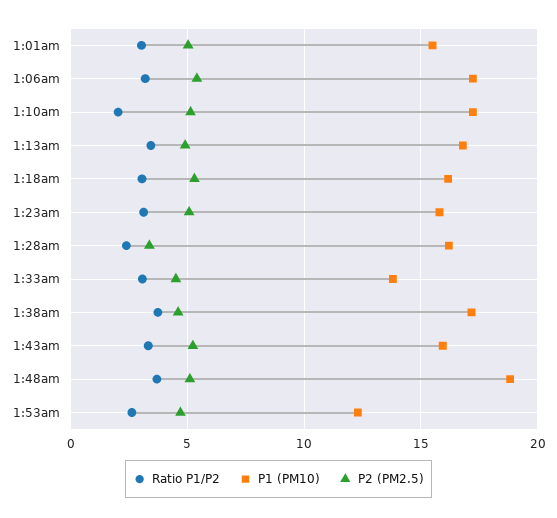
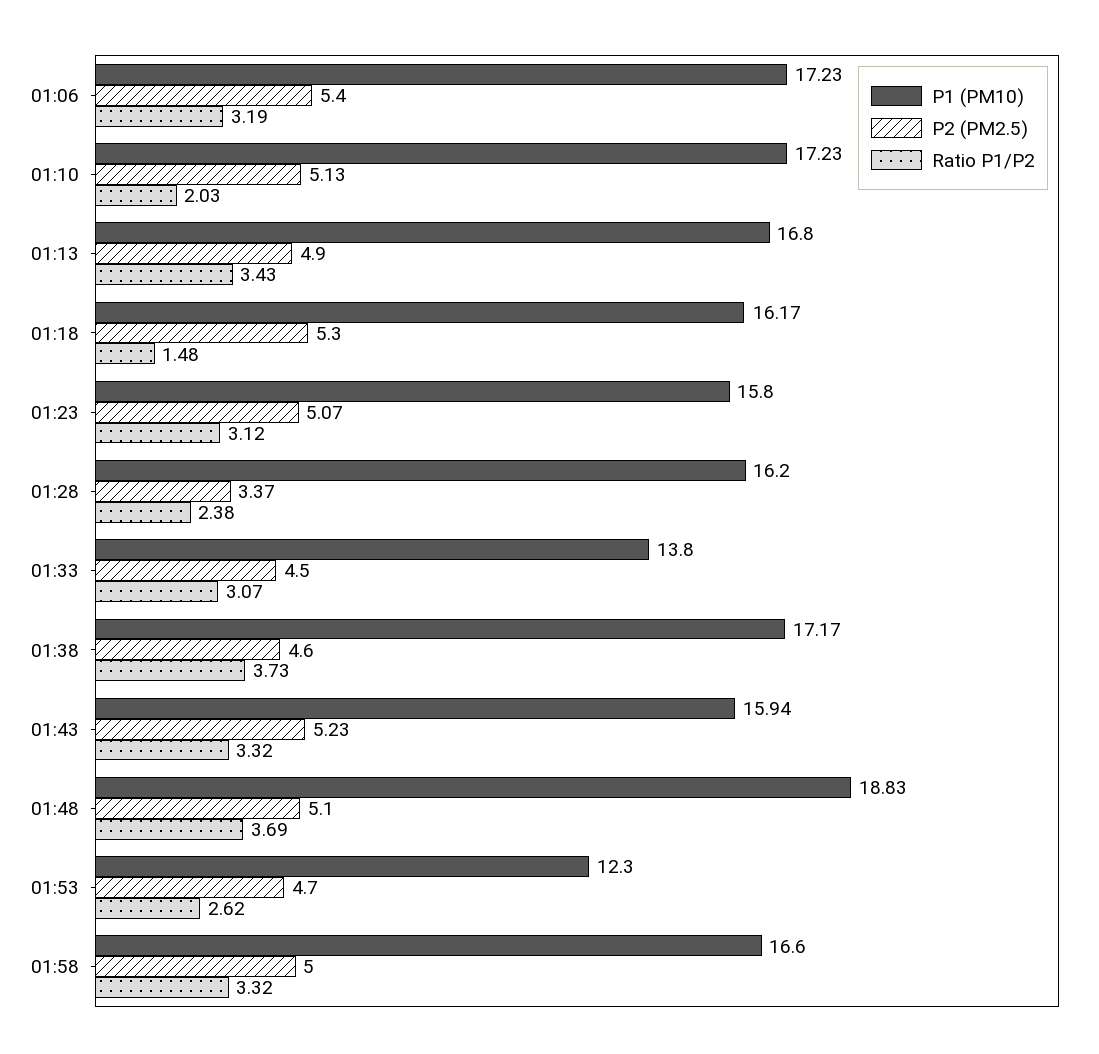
Ratio P1/P2, 1:01am: 3 -> none
P1 (PM10), 1:01am: 15.5 -> none
P2 (PM2.5), 1:01am: 5 -> none
Ratio P1/P2, 1:18am: 3 -> 1.48
P1 (PM10), 01:58: none -> 16.6
P2 (PM2.5), 01:58: none -> 5
Ratio P1/P2, 01:58: none -> 3.32

